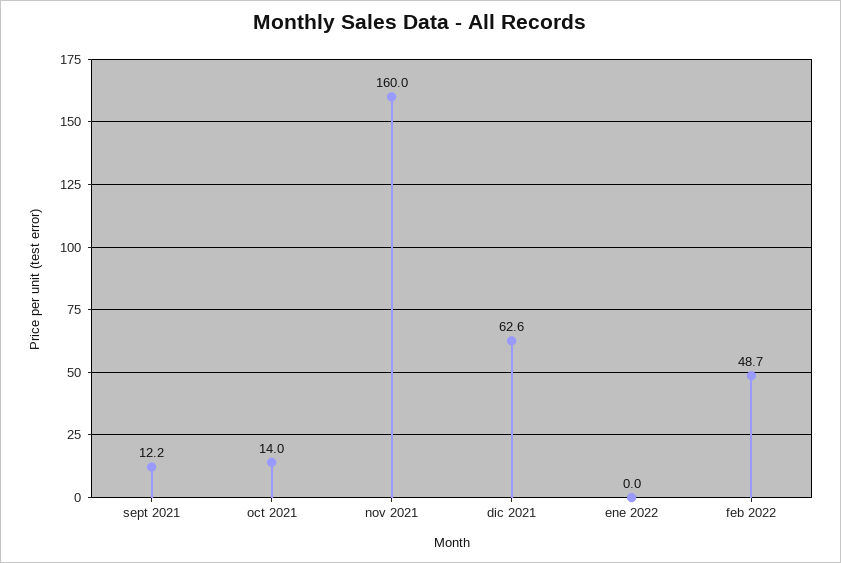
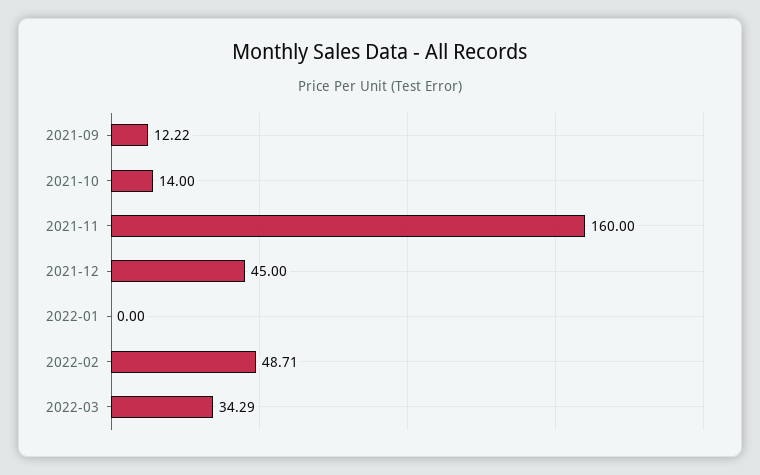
dic 2021: 62.6 -> 45
2022-03: none -> 34.29

